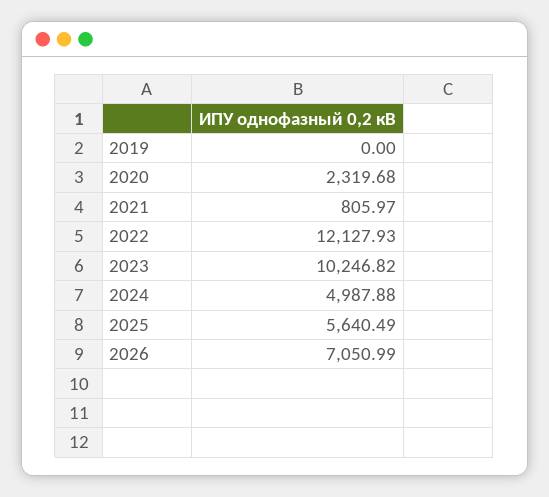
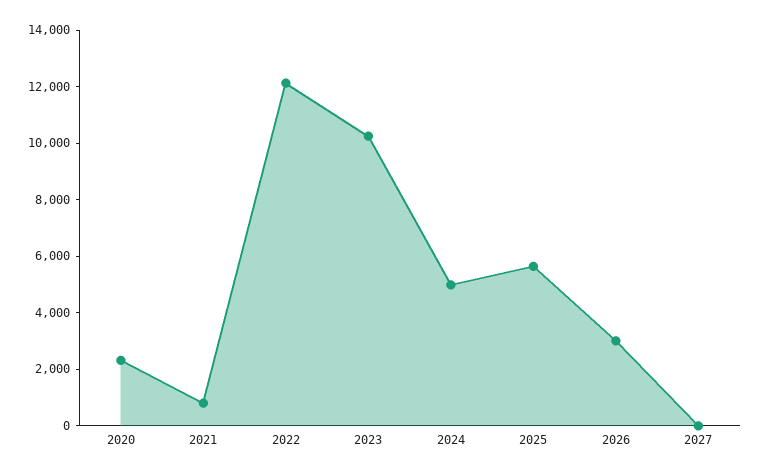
2019: 0 -> none
2026: 7050.99 -> 3000
2027: none -> 0

